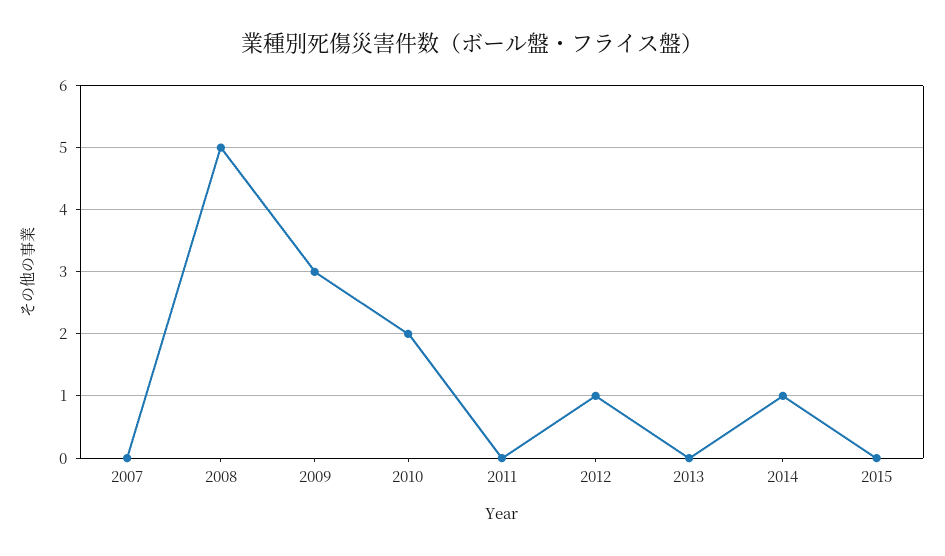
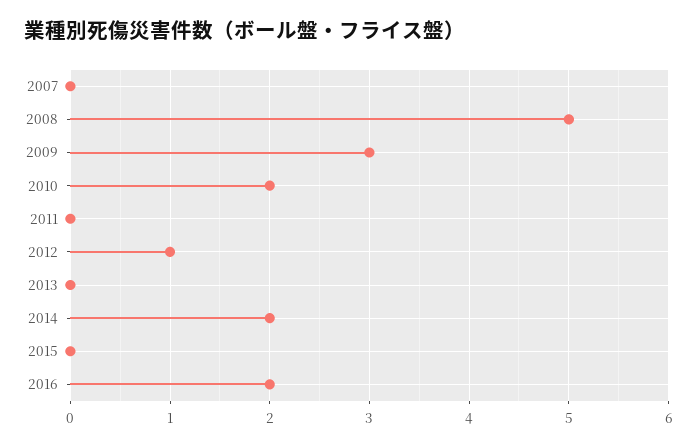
2014: 1 -> 2
2016: none -> 2

